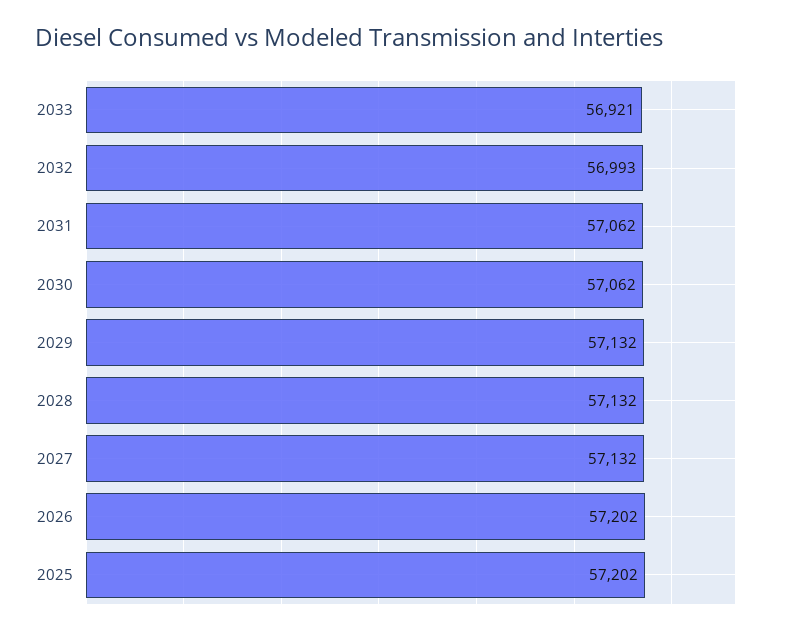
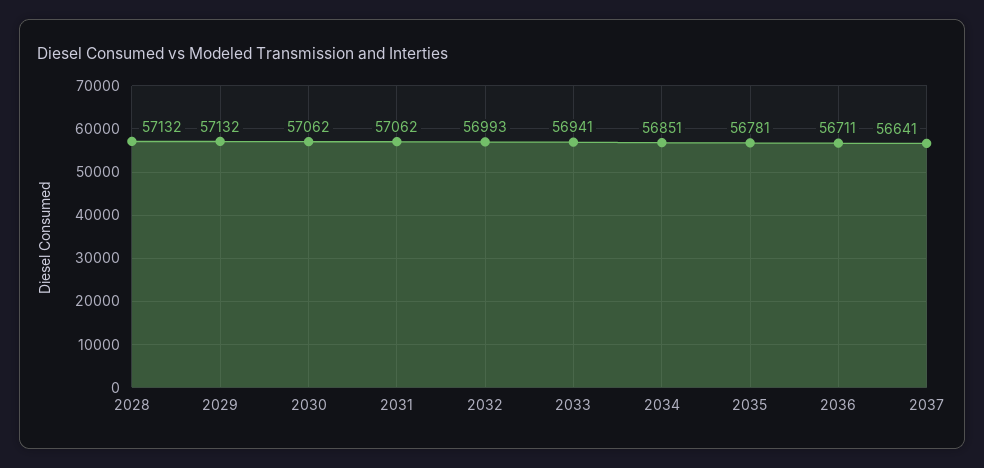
2033: 56921 -> 56941
2027: 57132 -> none
2026: 57202 -> none
2025: 57202 -> none
2034: none -> 56851
2035: none -> 56781
2036: none -> 56711
2037: none -> 56641

